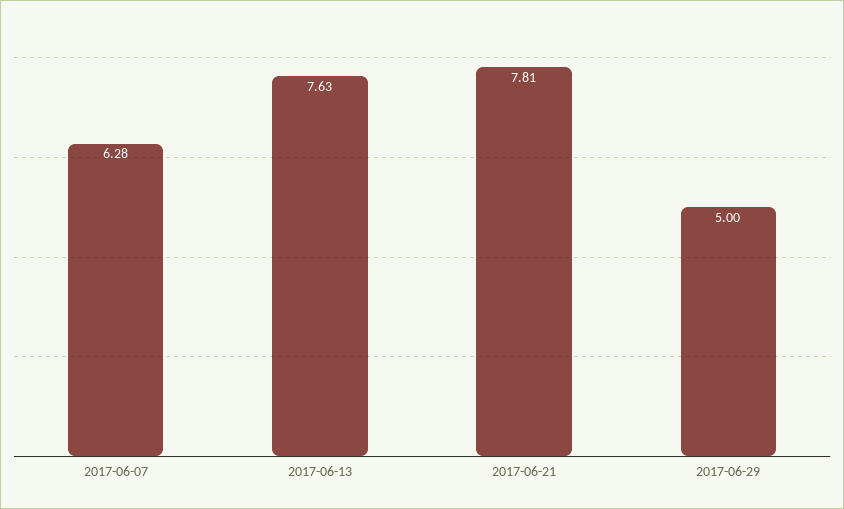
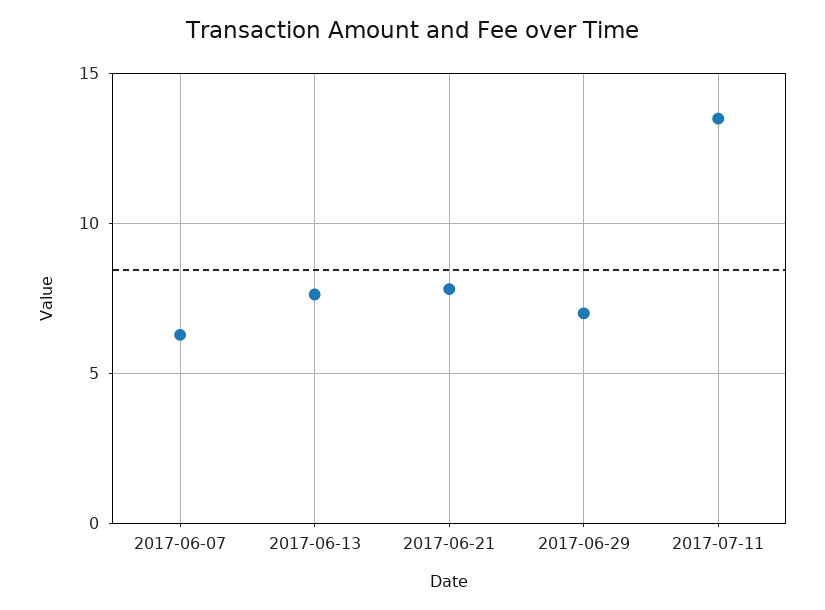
2017-06-29: 5 -> 7
2017-07-11: none -> 13.5

